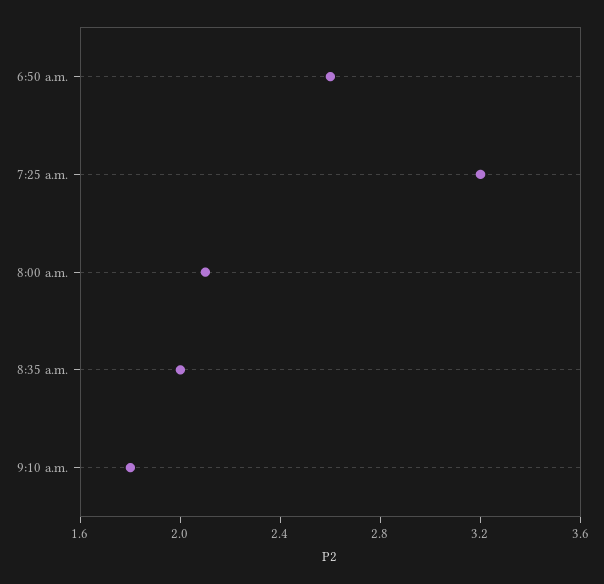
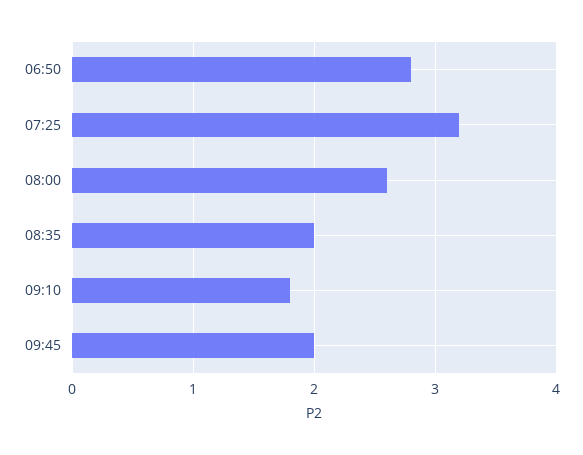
6:50 a.m.: 2.6 -> 2.8
8:00 a.m.: 2.1 -> 2.6
09:45: none -> 2

